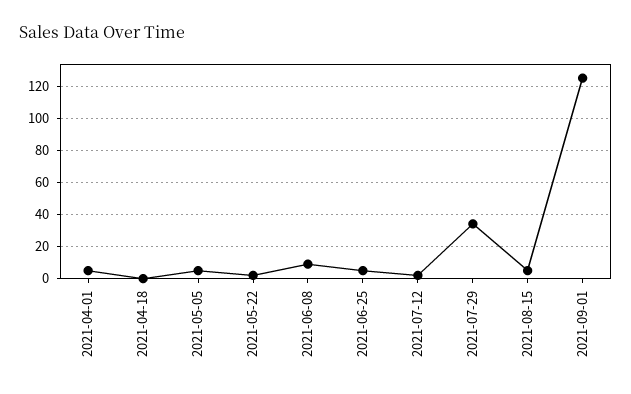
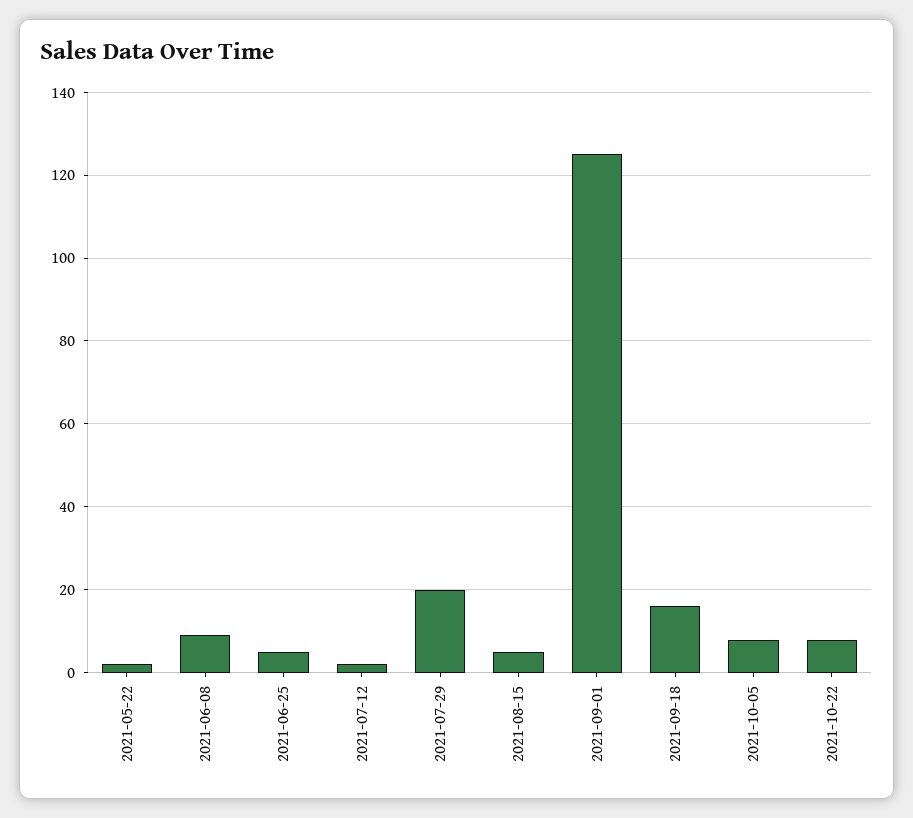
2021-04-01: 5 -> none
2021-04-18: 0 -> none
2021-05-05: 5 -> none
2021-07-29: 35 -> 20
2021-09-18: none -> 16
2021-10-05: none -> 8
2021-10-22: none -> 8

